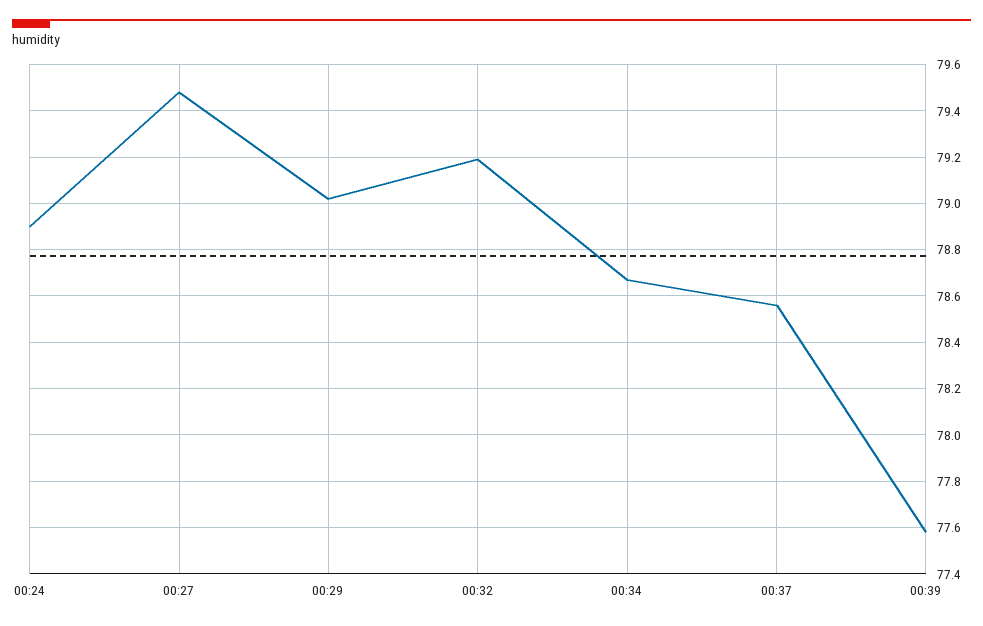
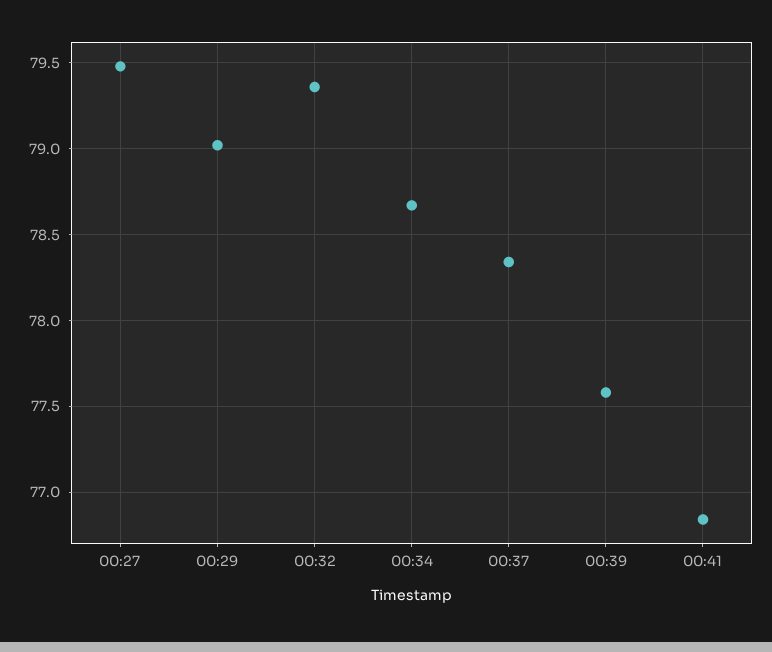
00:24: 78.9 -> none
00:32: 79.2 -> 79.35
00:37: 78.55 -> 78.35
00:41: none -> 76.85

